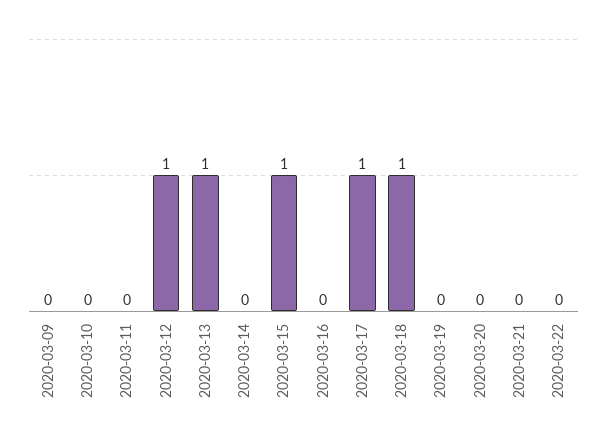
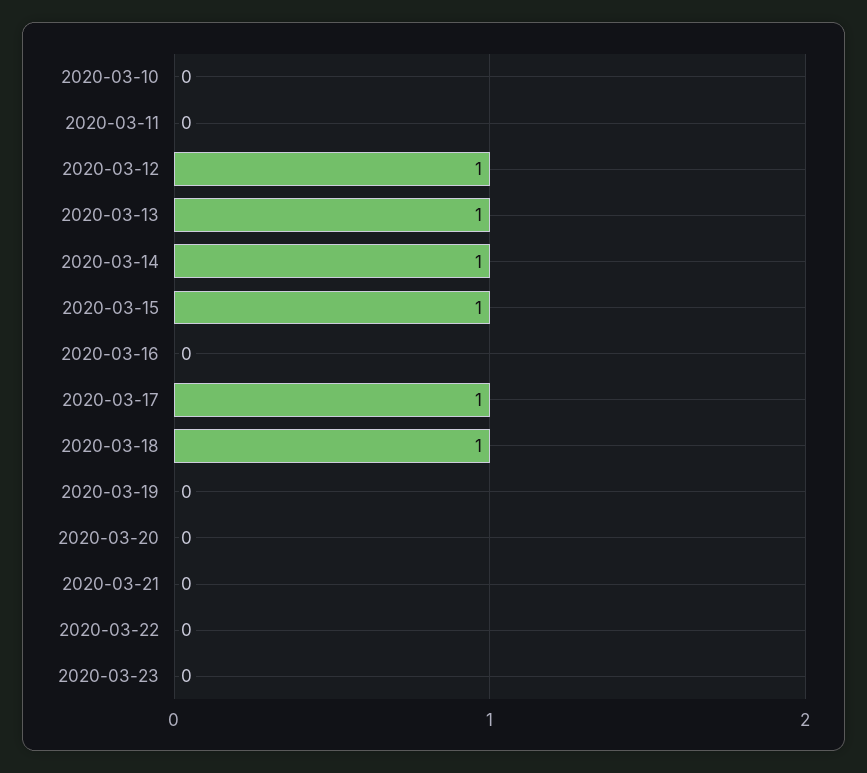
2020-03-09: 0 -> none
2020-03-14: 0 -> 1
2020-03-23: none -> 0

